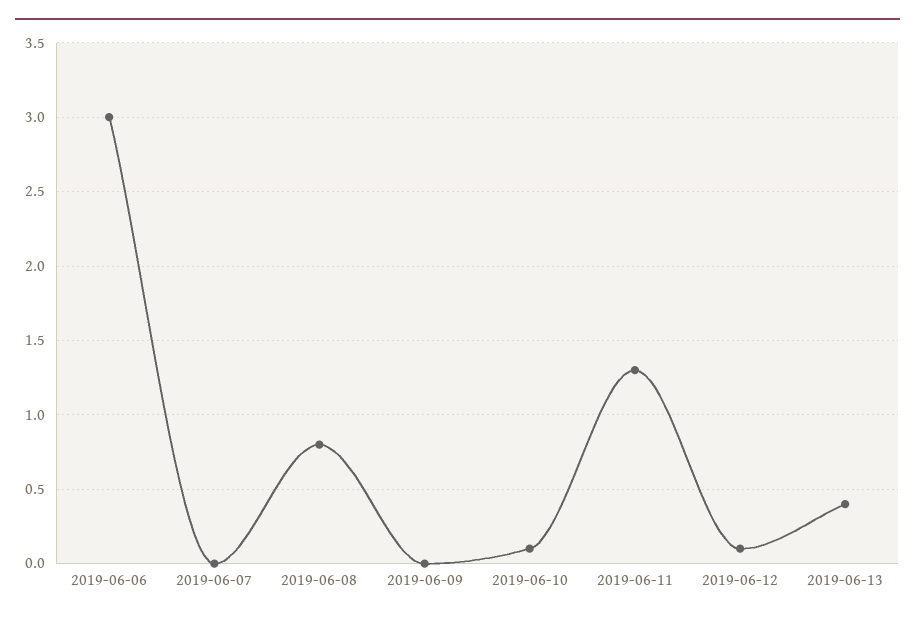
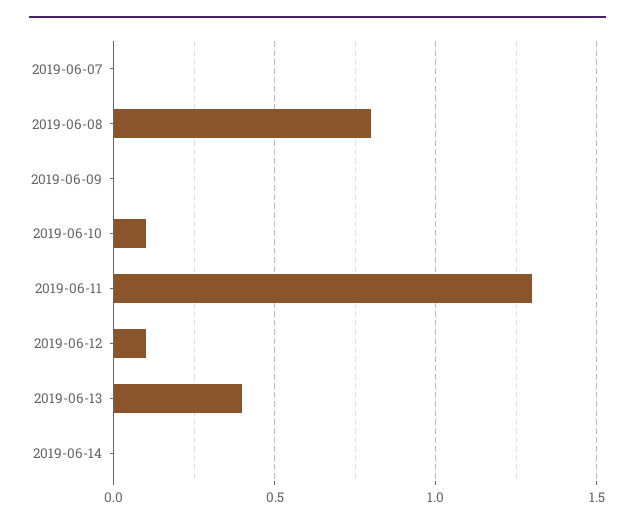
2019-06-06: 3 -> none
2019-06-14: none -> 0

